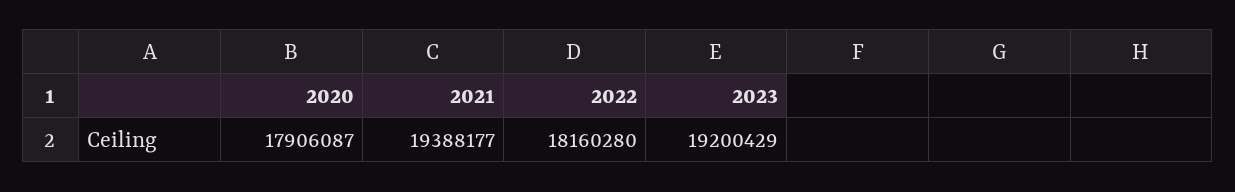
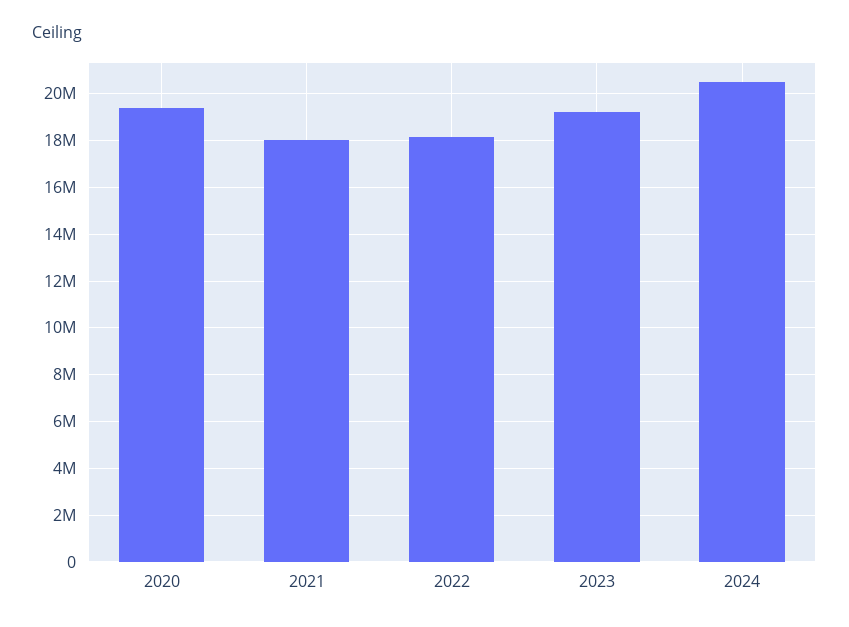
2020: 17906087 -> 19500000
2021: 19388177 -> 18000000
2024: none -> 20500000

